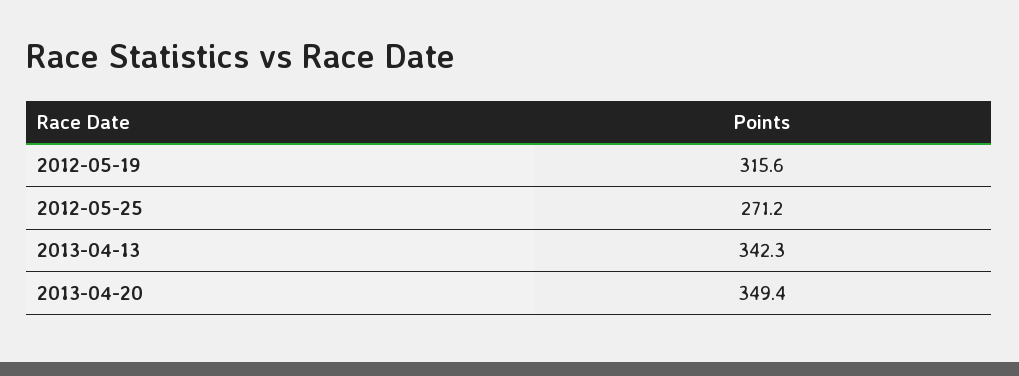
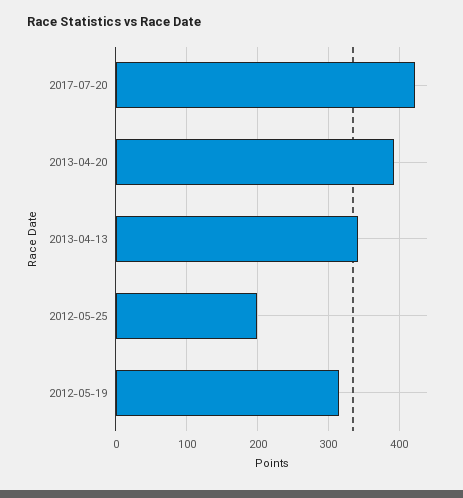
2012-05-25: 271.2 -> 200
2013-04-20: 349.4 -> 390
2017-07-20: none -> 420

